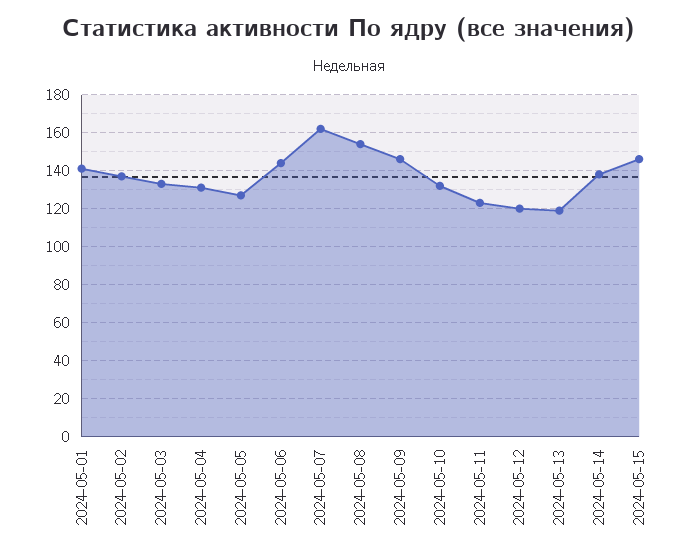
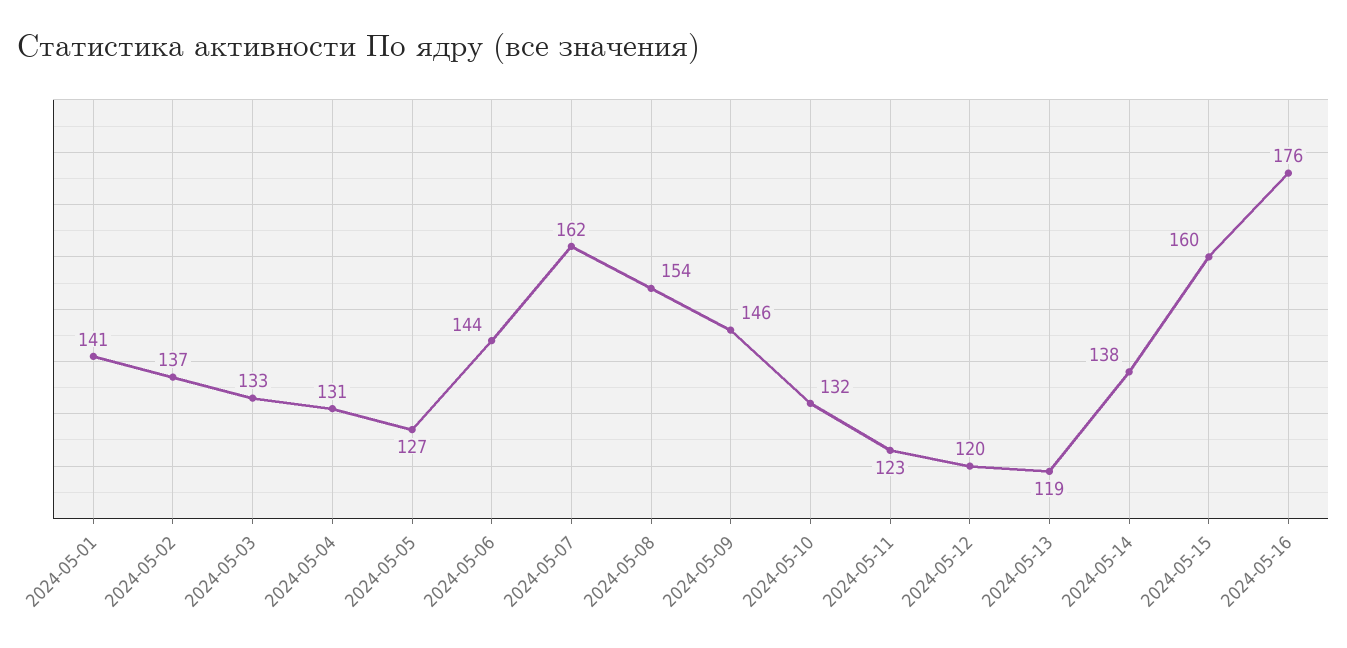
2024-05-15: 145 -> 160
2024-05-16: none -> 176

